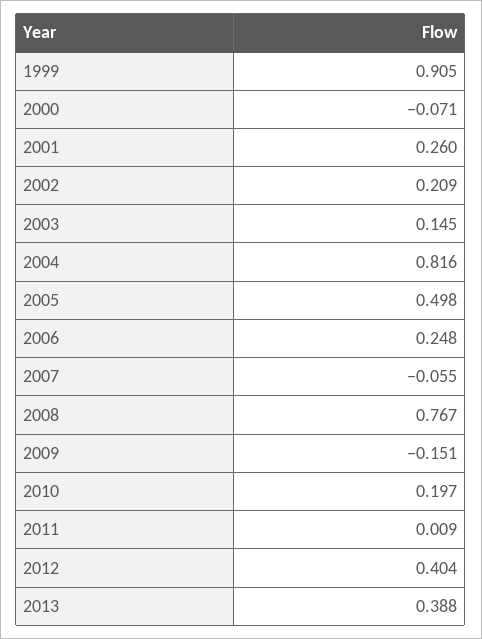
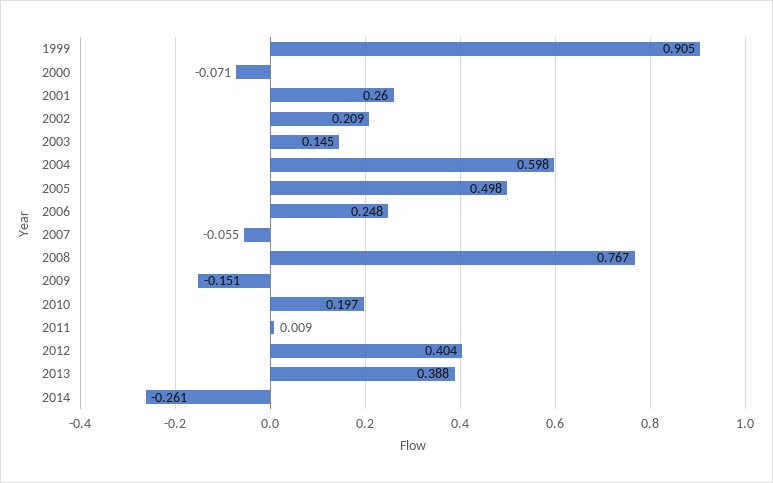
2004: 0.816 -> 0.598
2014: none -> -0.261

